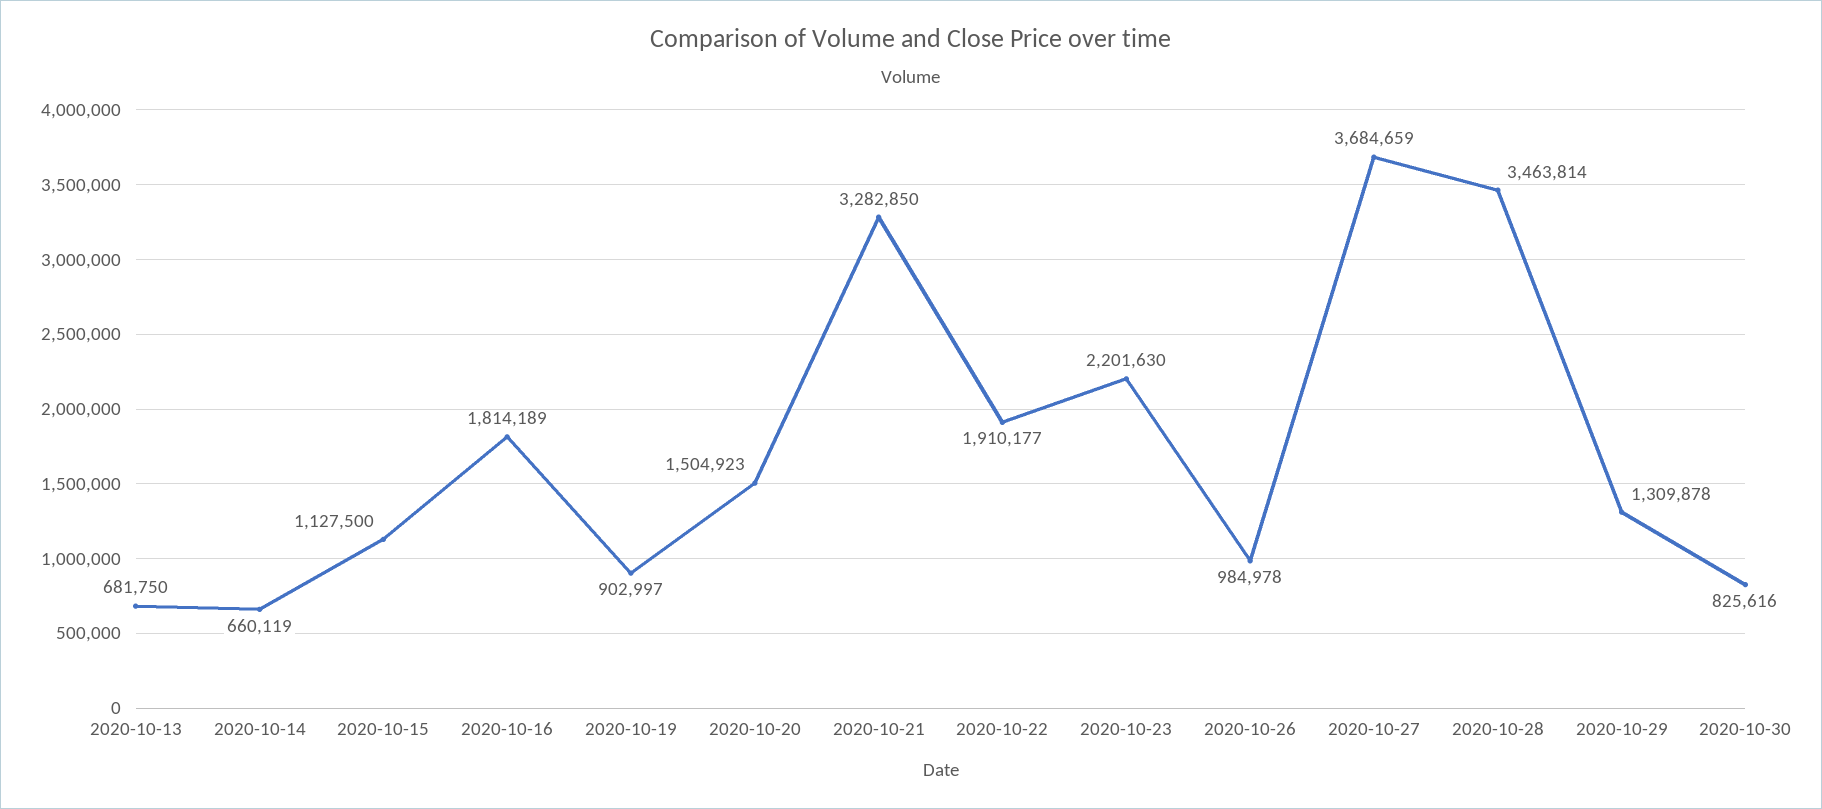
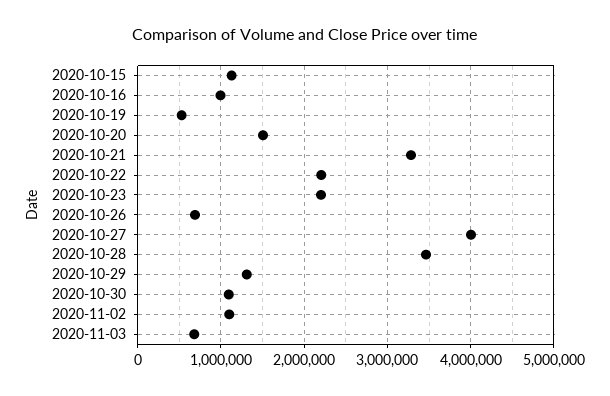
2020-10-13: 681750 -> none
2020-10-14: 660119 -> none
2020-10-16: 1814189 -> 1000000
2020-10-19: 902997 -> 500000
2020-10-22: 1910177 -> 2200000
2020-10-26: 984978 -> 700000
2020-10-27: 3684659 -> 4000000
2020-10-30: 825616 -> 1100000
2020-11-02: none -> 1100000
2020-11-03: none -> 700000

